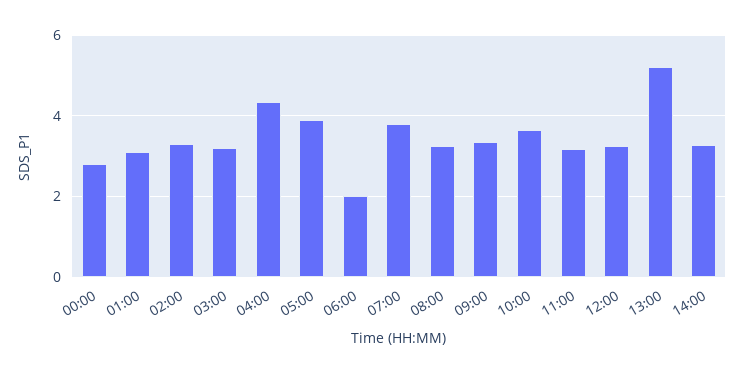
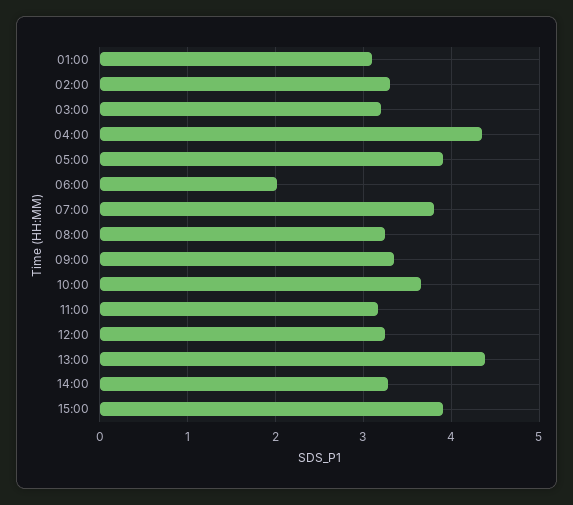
00:00: 2.8 -> none
13:00: 5.2 -> 4.4
15:00: none -> 3.9

